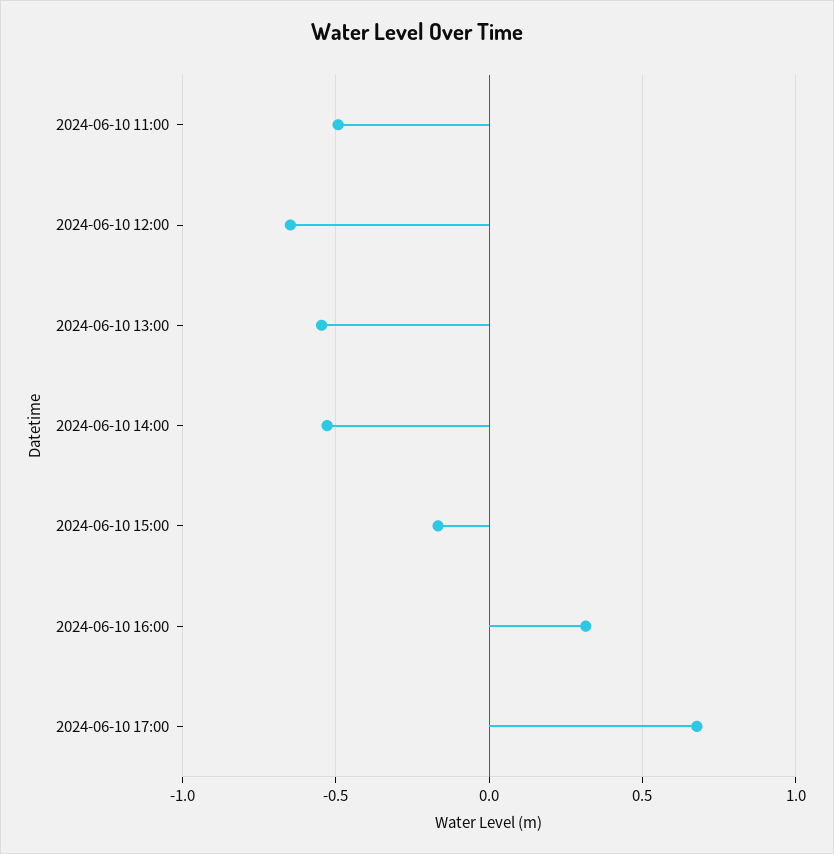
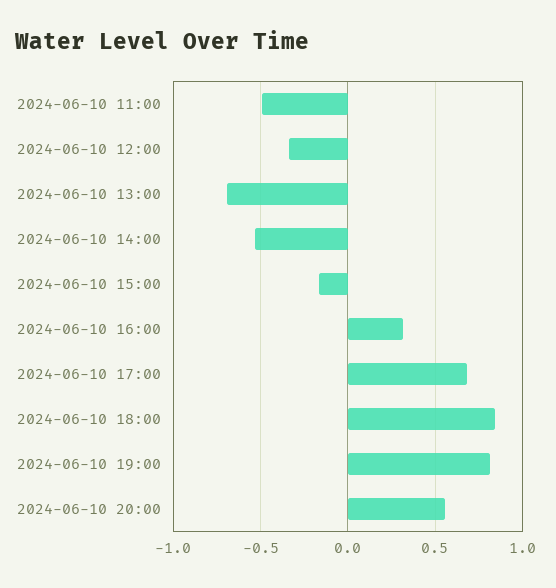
2024-06-10 12:00: -0.65 -> -0.35
2024-06-10 13:00: -0.55 -> -0.7
2024-06-10 18:00: none -> 0.85
2024-06-10 19:00: none -> 0.8
2024-06-10 20:00: none -> 0.55

